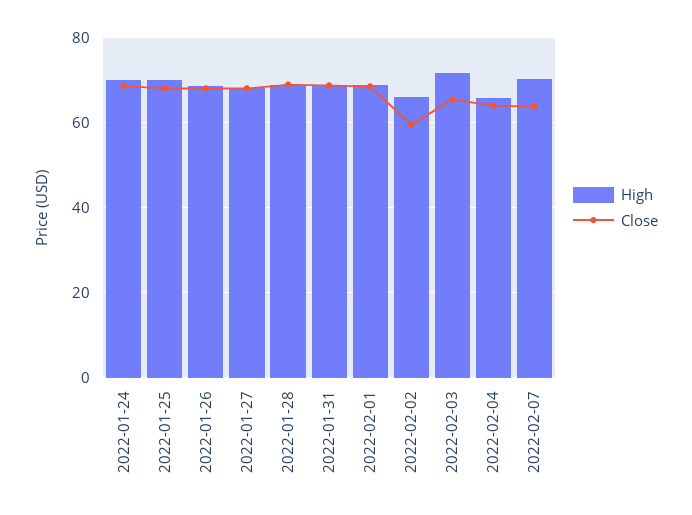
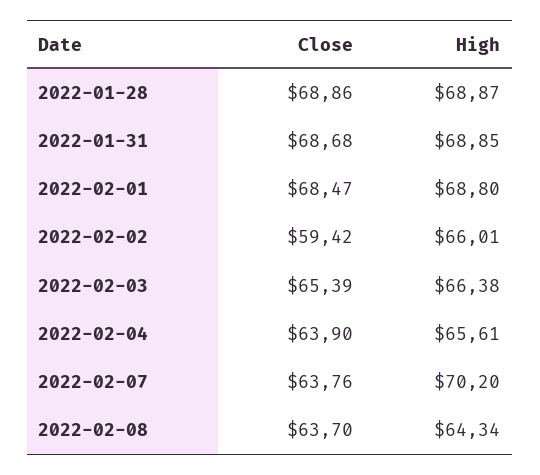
High, 2022-01-24: 70 -> none
Close, 2022-01-24: 68 -> none
High, 2022-01-25: 70 -> none
Close, 2022-01-25: 68 -> none
High, 2022-01-26: 68 -> none
Close, 2022-01-26: 68 -> none
High, 2022-01-27: 68 -> none
Close, 2022-01-27: 68 -> none
High, 2022-02-03: 72 -> 66.38
Close, 2022-02-08: none -> 63.7
High, 2022-02-08: none -> 64.34

